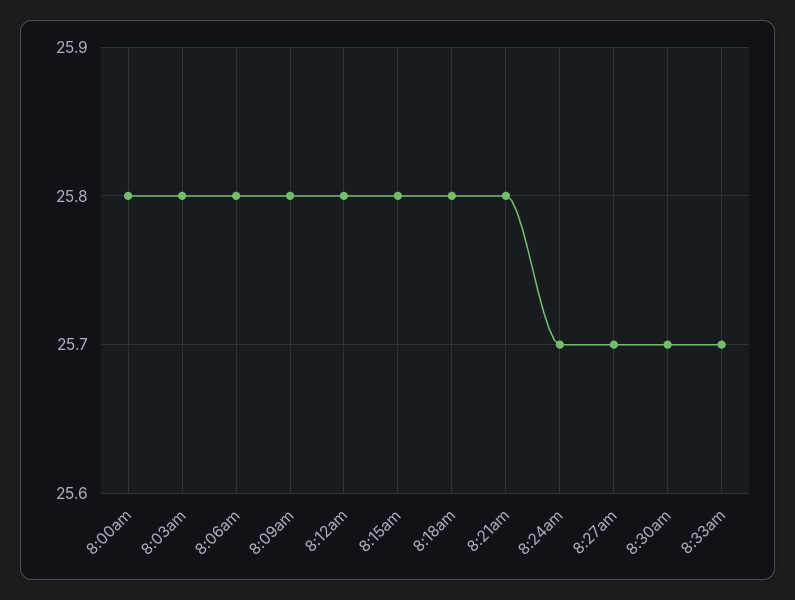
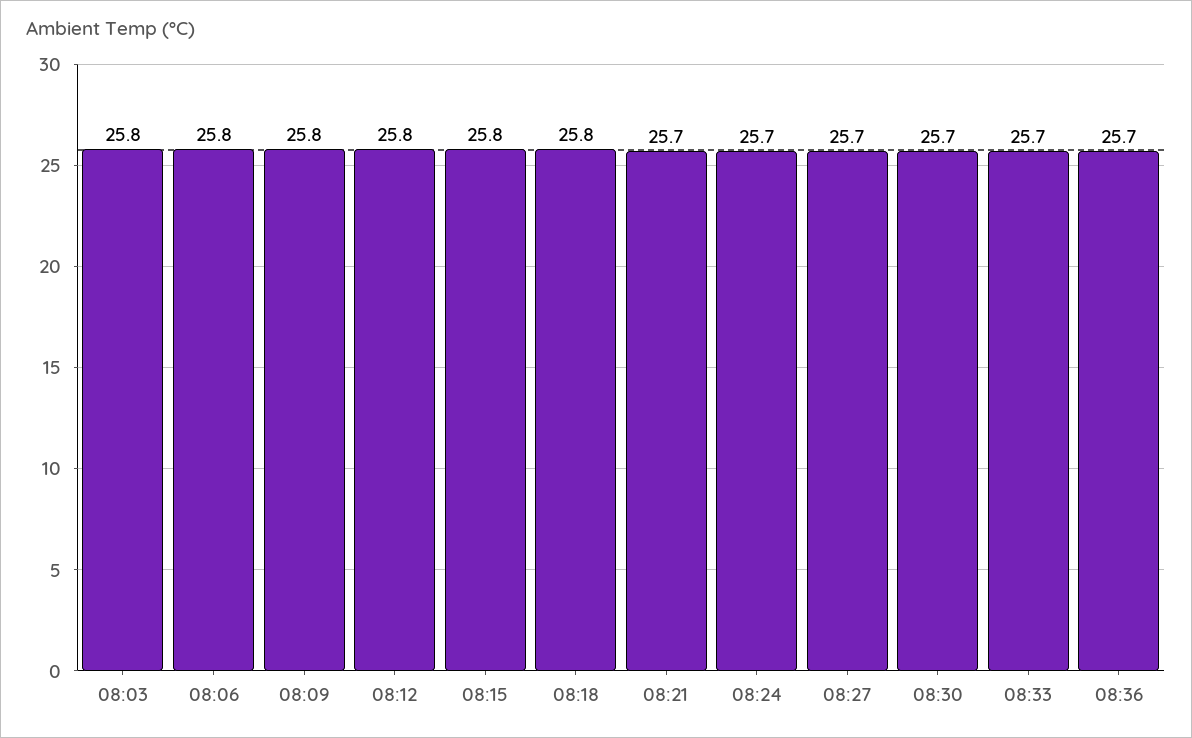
8:00am: 25.8 -> none
8:21am: 25.8 -> 25.7
08:36: none -> 25.7

